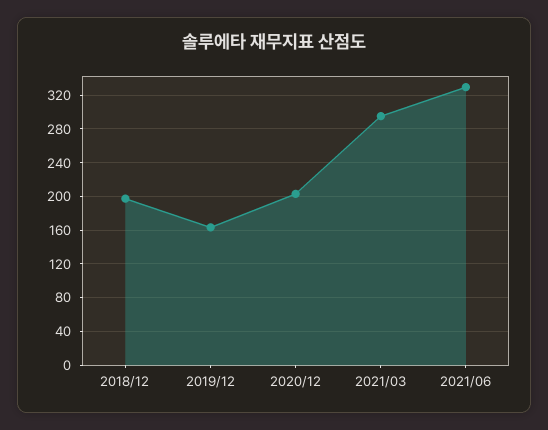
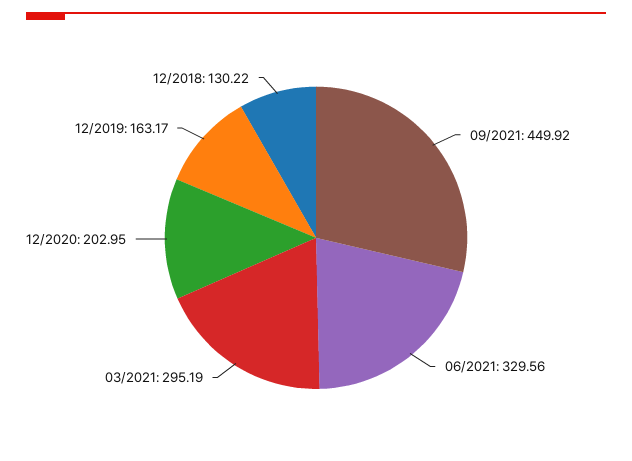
2018/12: 200 -> 130.22
09/2021: none -> 449.92

